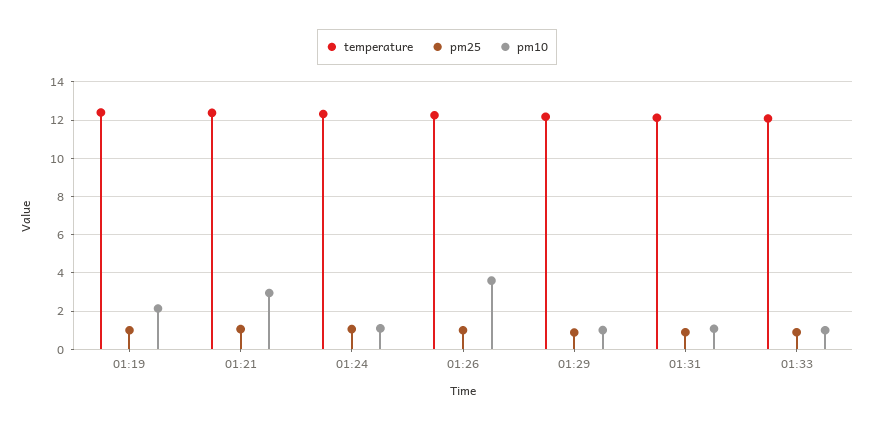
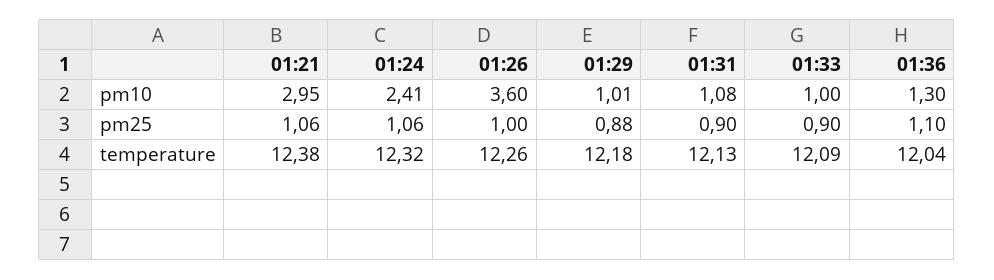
temperature, 01:19: 12.5 -> none
pm25, 01:19: 1 -> none
pm10, 01:19: 2 -> none
pm10, 01:24: 1 -> 2.41
pm10, 01:36: none -> 1.3
pm25, 01:36: none -> 1.1
temperature, 01:36: none -> 12.04

